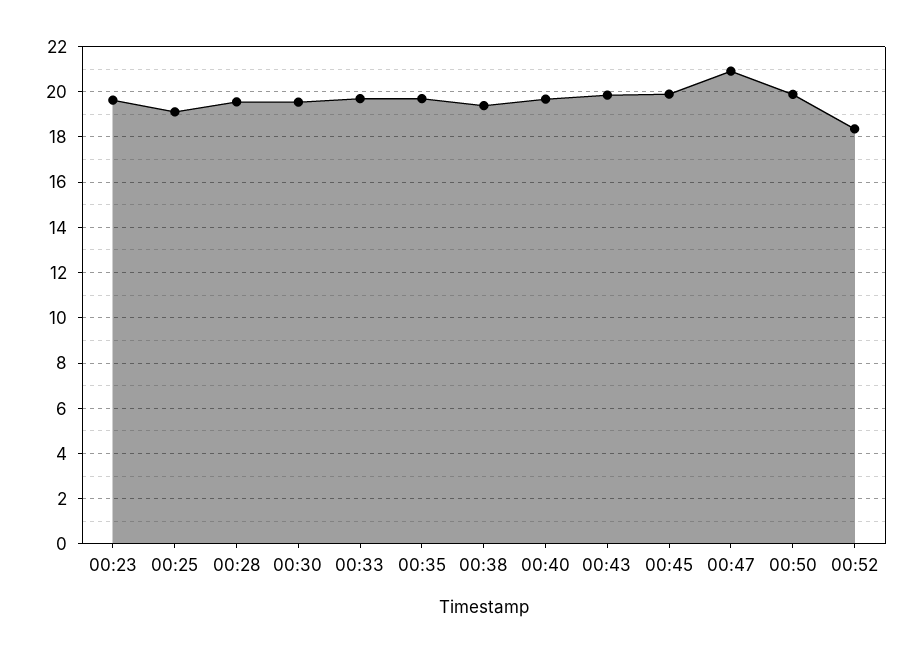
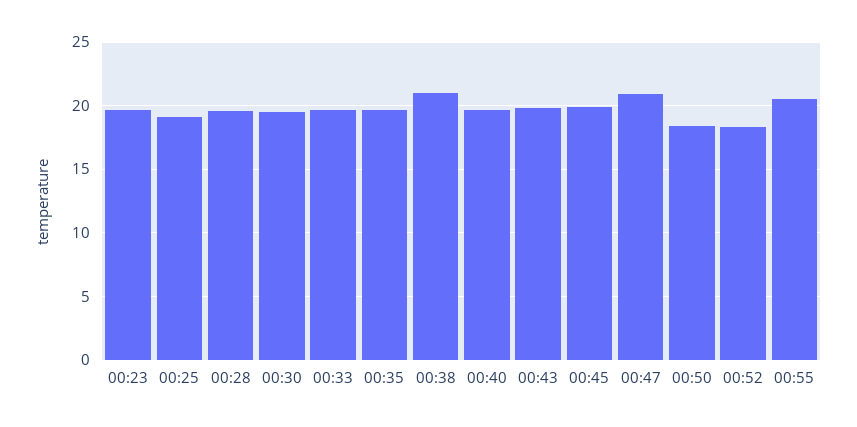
00:38: 19.5 -> 21
00:50: 20 -> 18.5
00:55: none -> 20.5

